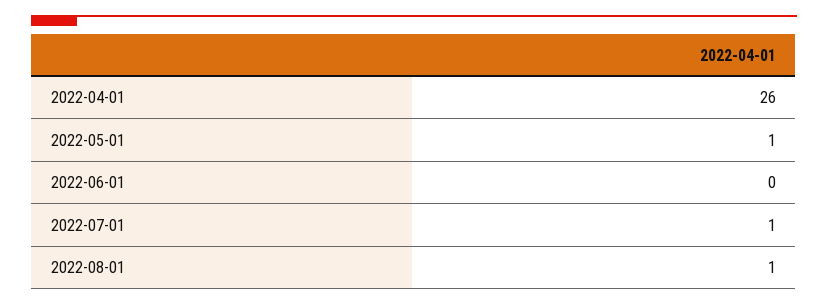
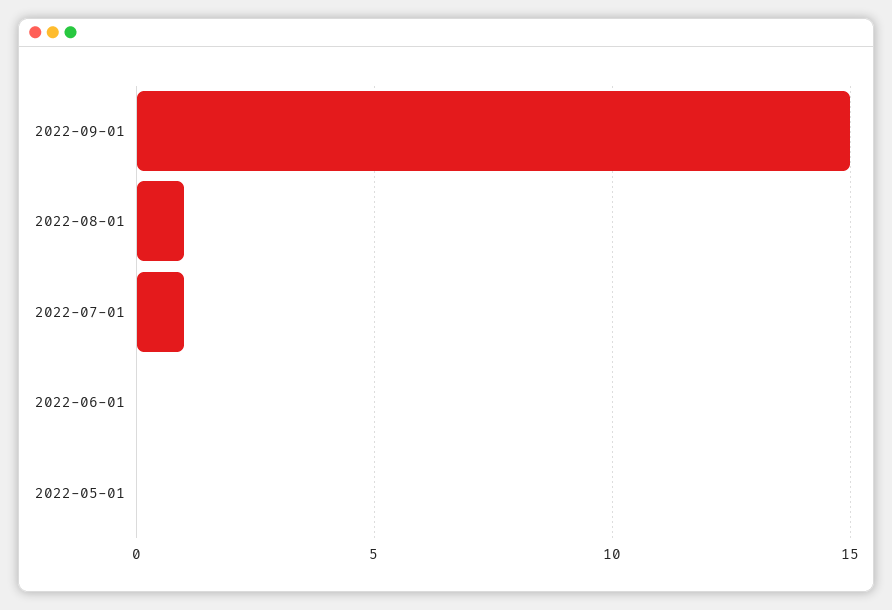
2022-04-01: 26 -> none
2022-05-01: 1 -> 0
2022-09-01: none -> 15

